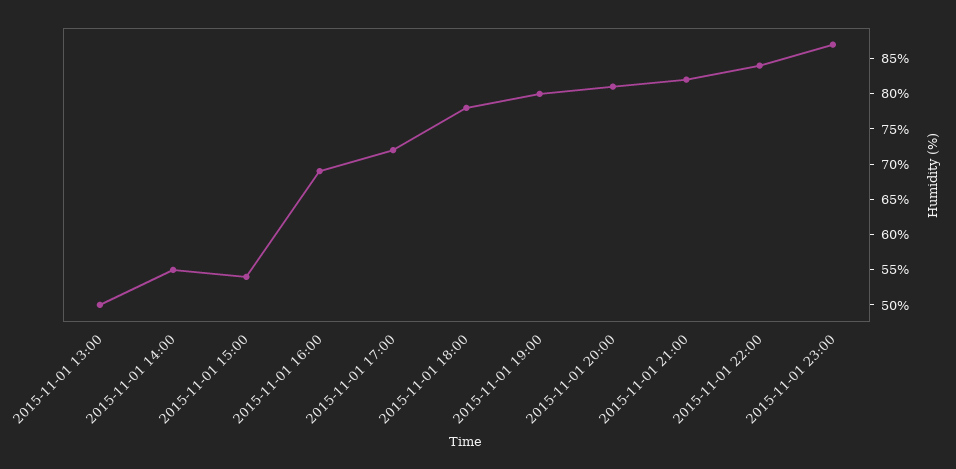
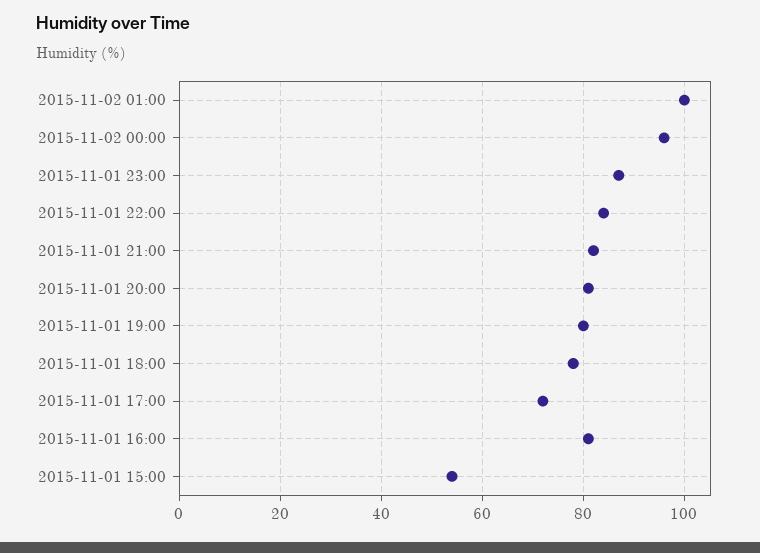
2015-11-01 13:00: 50 -> none
2015-11-01 14:00: 55 -> none
2015-11-01 16:00: 70 -> 80
2015-11-02 01:00: none -> 100
2015-11-02 00:00: none -> 95

